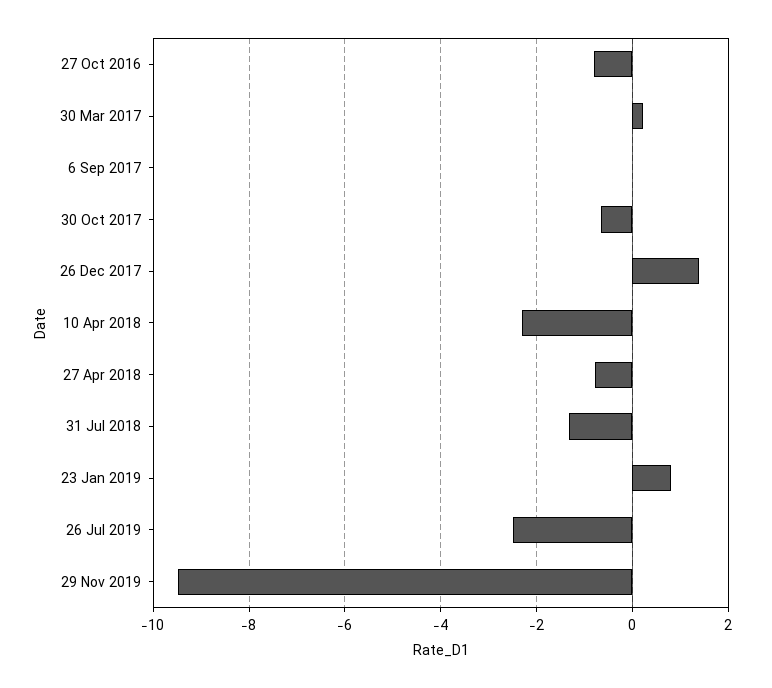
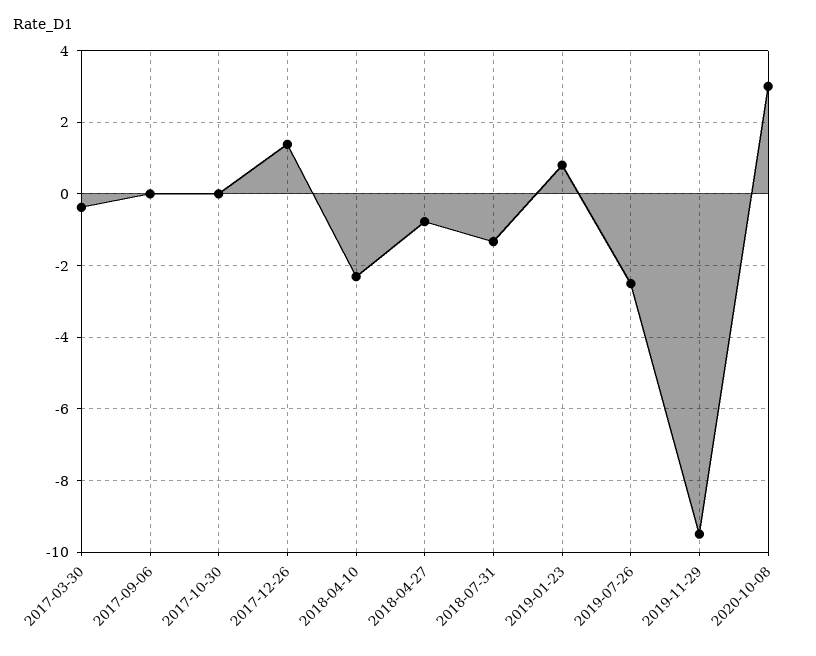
27 Oct 2016: -0.8 -> none
30 Mar 2017: 0.2 -> -0.4
30 Oct 2017: -0.6 -> 0
2020-10-08: none -> 3

